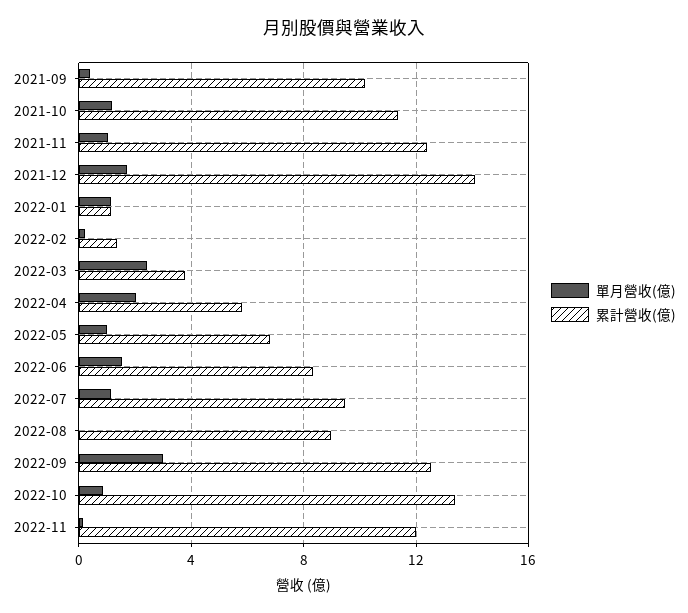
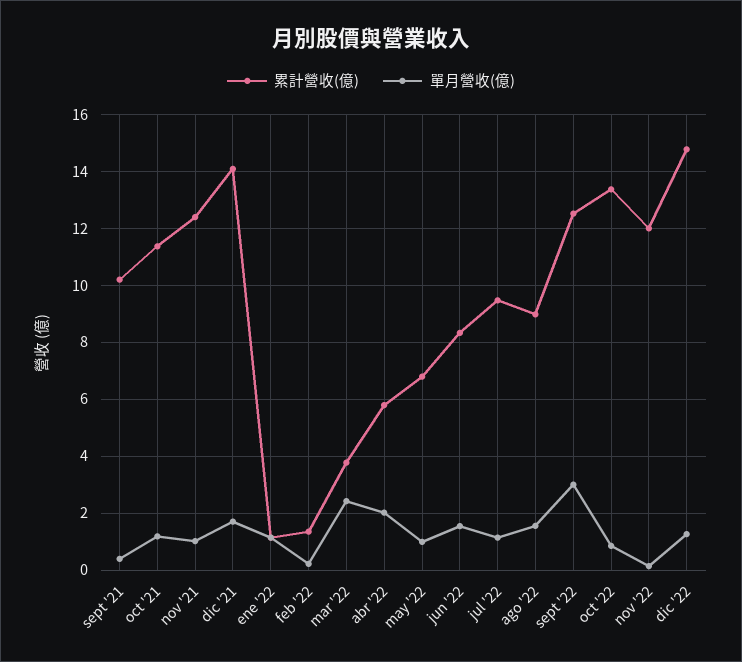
單月營收(億), 2022-08: 0 -> 1.5
累計營收(億), dic '22: none -> 14.75
單月營收(億), dic '22: none -> 1.25

